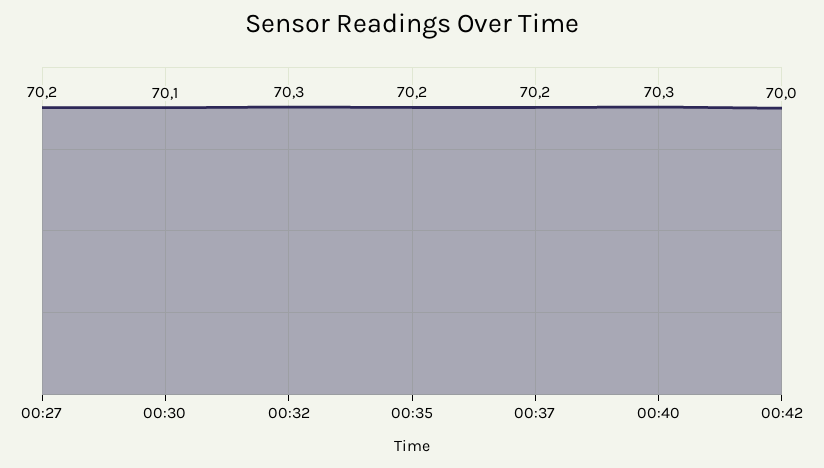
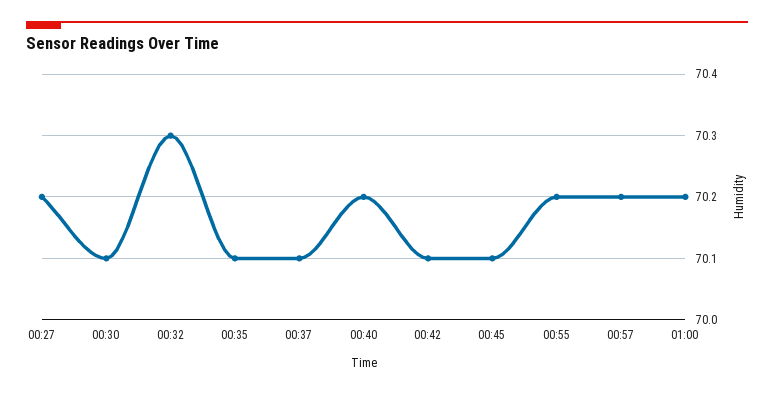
00:35: 70.2 -> 70.1
00:37: 70.2 -> 70.1
00:40: 70.3 -> 70.2
00:42: 70 -> 70.1
00:45: none -> 70.1
00:55: none -> 70.2
00:57: none -> 70.2
01:00: none -> 70.2

